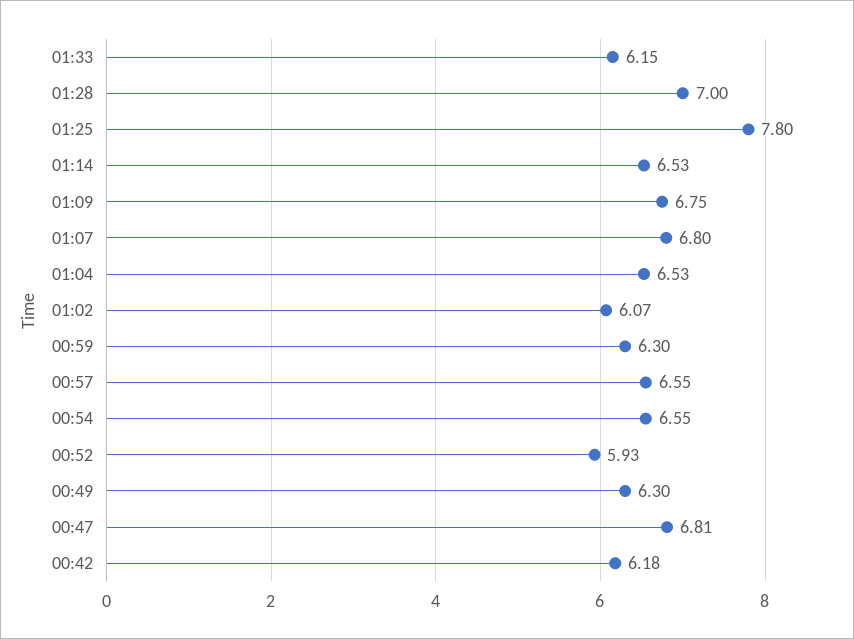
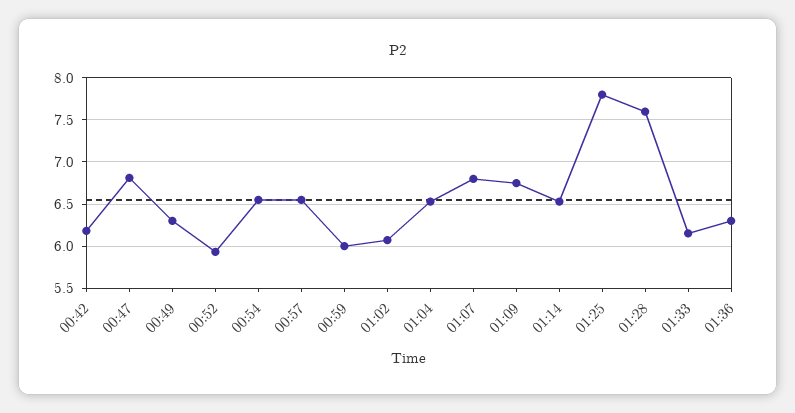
01:28: 7 -> 7.6
00:59: 6.3 -> 6
01:36: none -> 6.3

